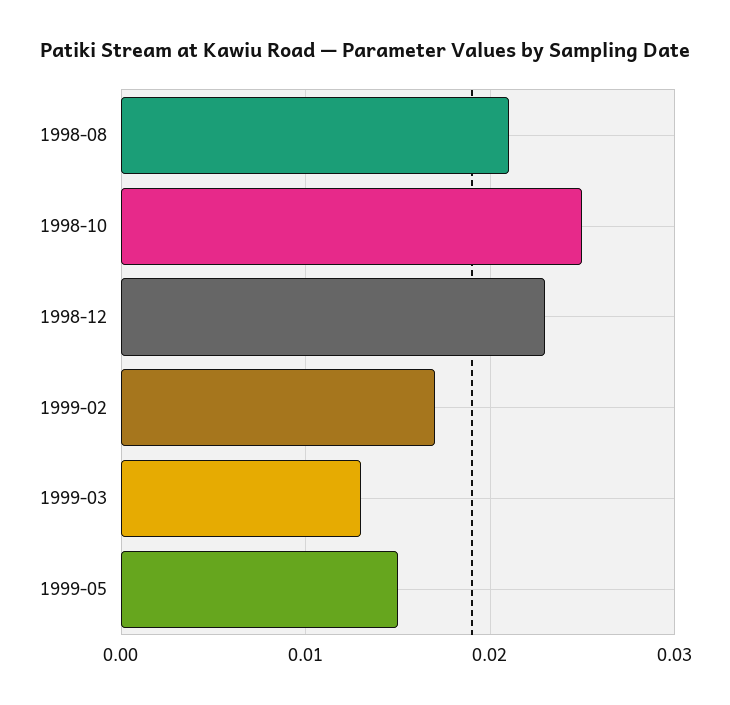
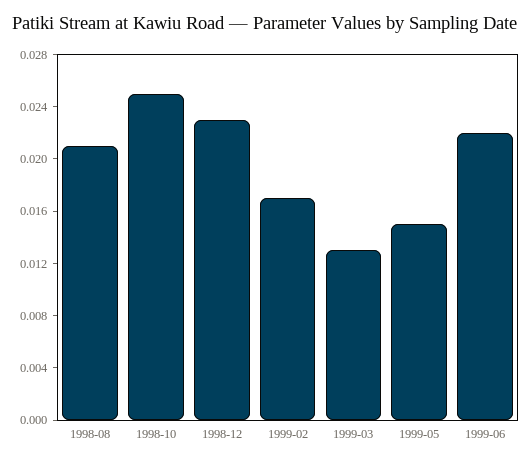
1999-06: none -> 0.022

